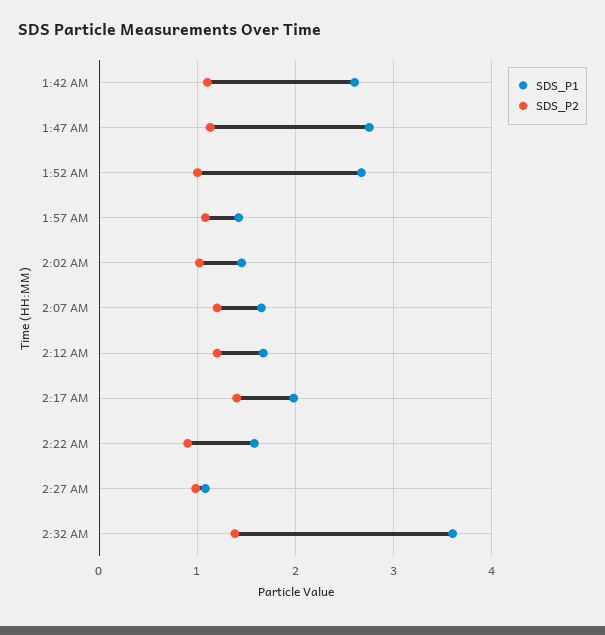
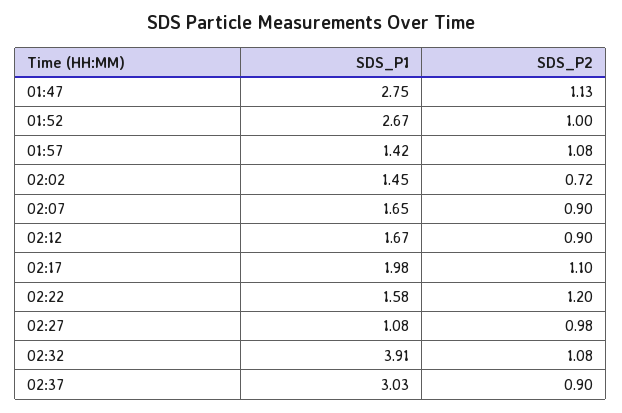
SDS_P1, 1:42 AM: 2.6 -> none
SDS_P2, 1:42 AM: 1.1 -> none
SDS_P2, 2:02 AM: 1 -> 0.72
SDS_P2, 2:07 AM: 1.2 -> 0.9
SDS_P2, 2:12 AM: 1.2 -> 0.9
SDS_P2, 2:17 AM: 1.4 -> 1.1
SDS_P2, 2:22 AM: 0.9 -> 1.2
SDS_P1, 2:32 AM: 3.6 -> 3.91
SDS_P2, 2:32 AM: 1.4 -> 1.08
SDS_P1, 02:37: none -> 3.03
SDS_P2, 02:37: none -> 0.9

